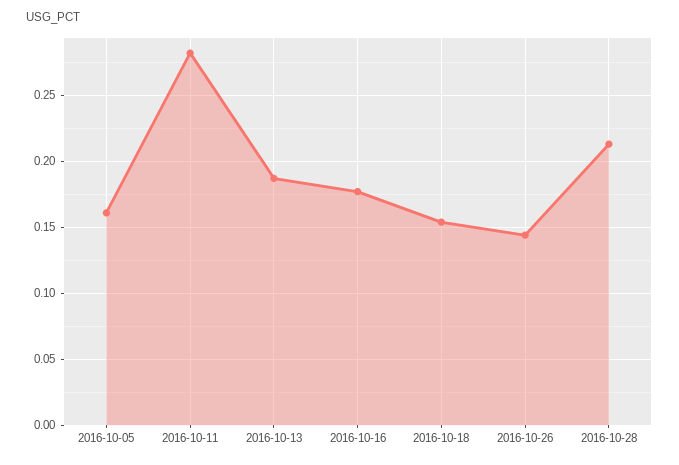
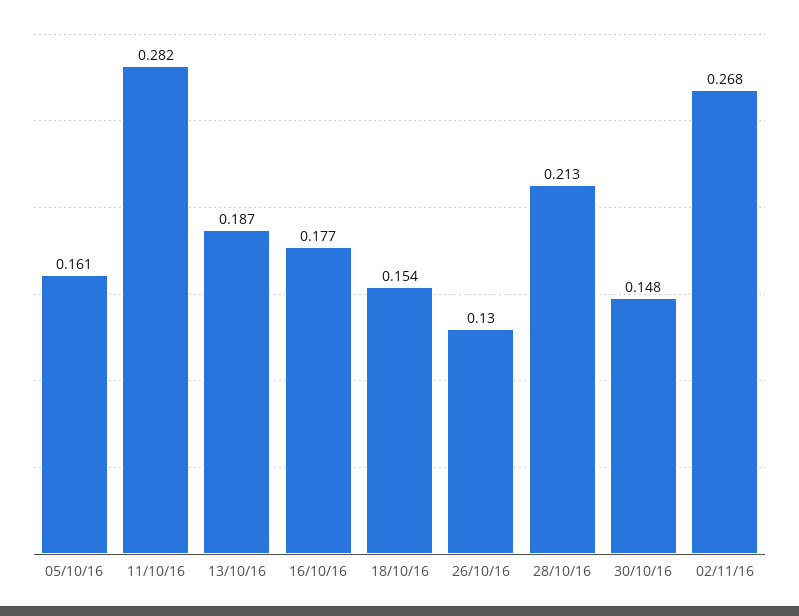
2016-10-26: 0.145 -> 0.13
30/10/16: none -> 0.148
02/11/16: none -> 0.268

